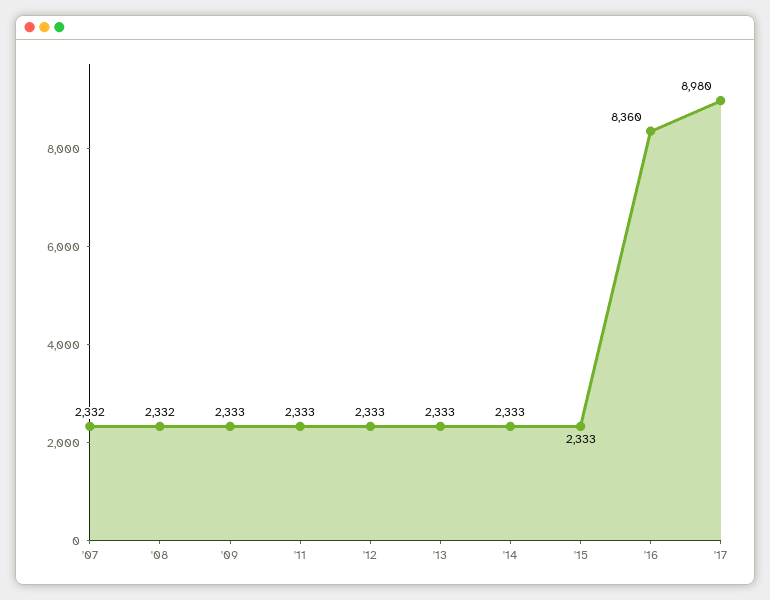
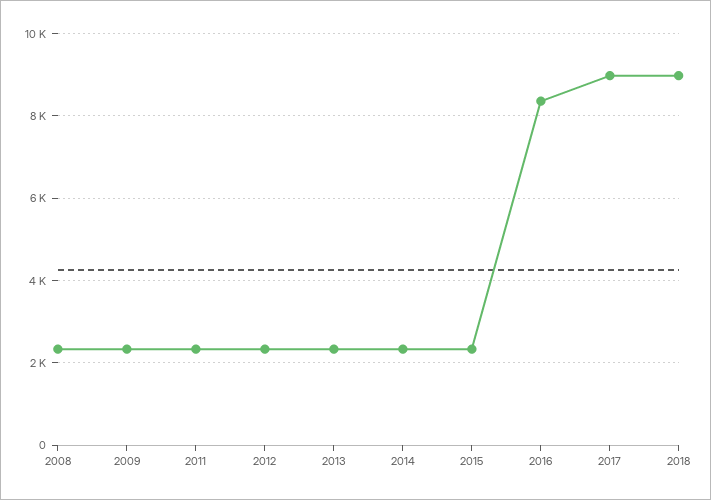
'07: 2332 -> none
2018: none -> 9000

